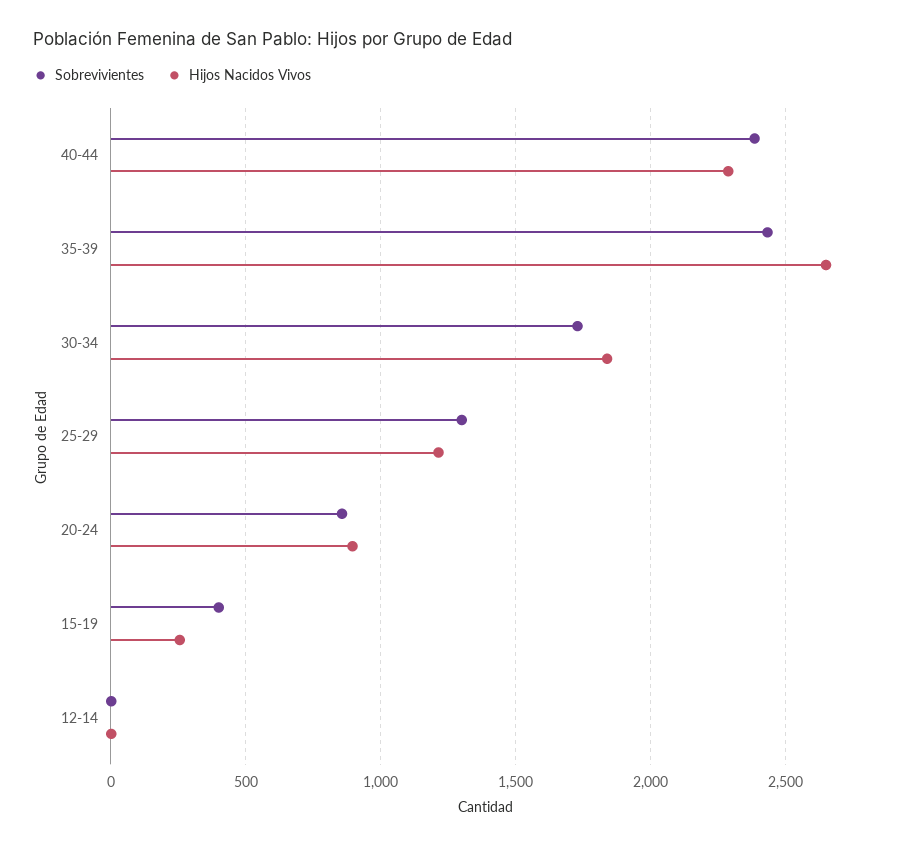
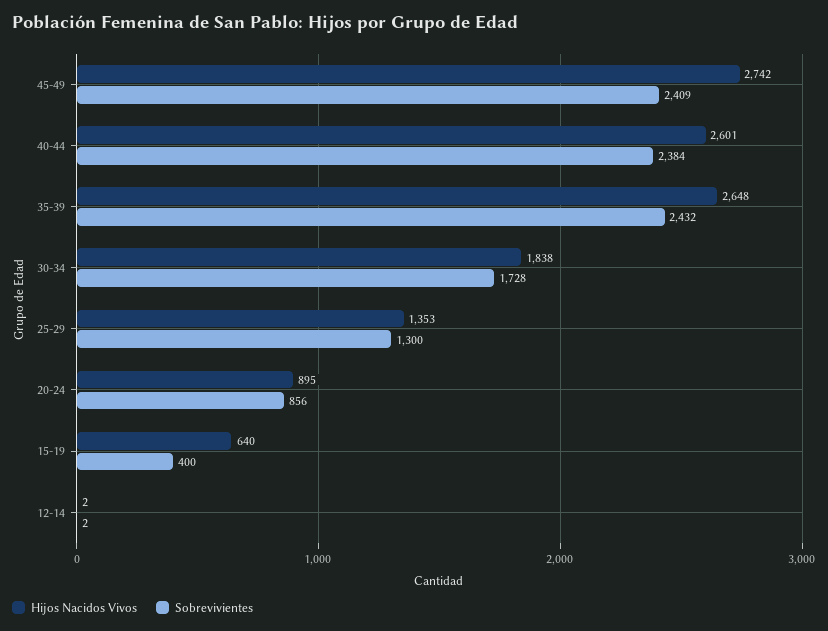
Hijos Nacidos Vivos, 40-44: 2300 -> 2601
Hijos Nacidos Vivos, 25-29: 1200 -> 1353
Hijos Nacidos Vivos, 15-19: 250 -> 640
Hijos Nacidos Vivos, 45-49: none -> 2742
Sobrevivientes, 45-49: none -> 2409

